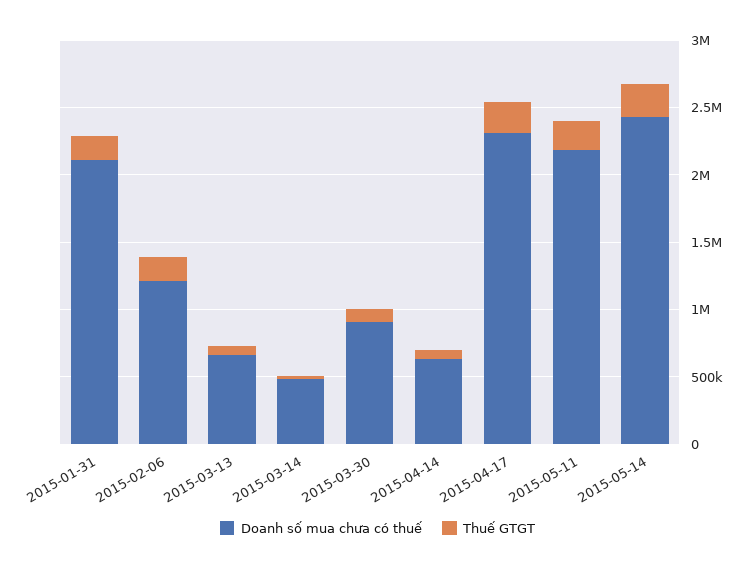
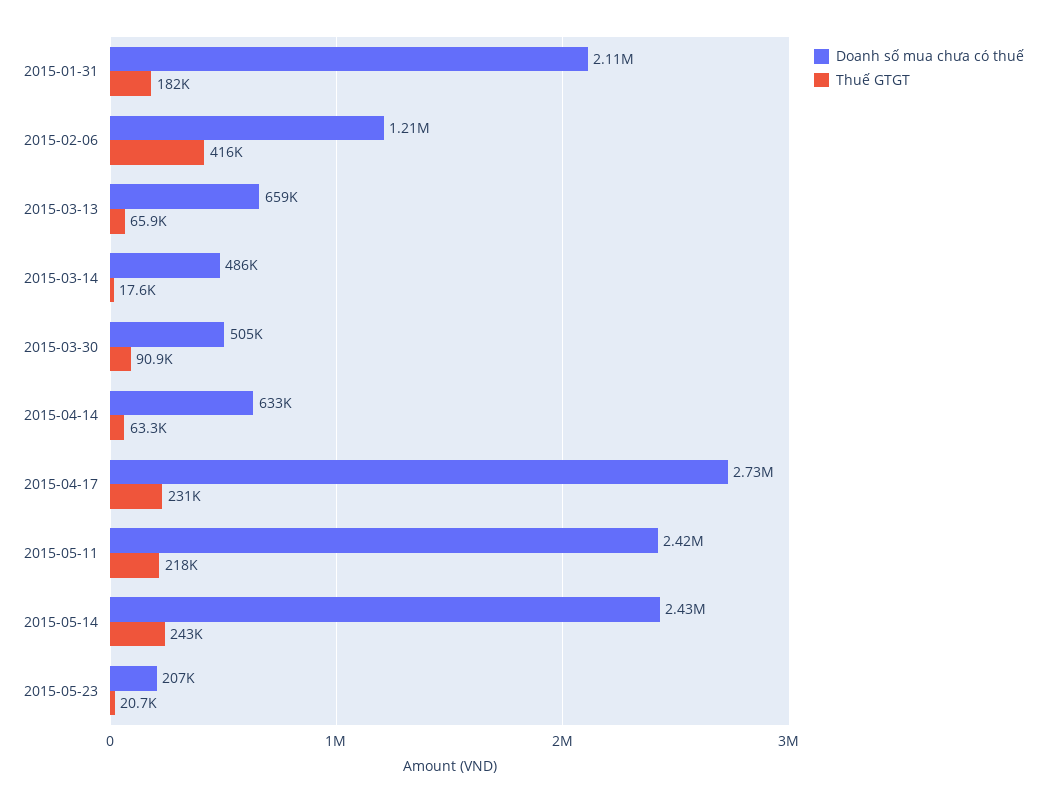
Thuế GTGT, 2015-02-06: 200000 -> 416000
Doanh số mua chưa có thuế, 2015-03-30: 900000 -> 505000
Doanh số mua chưa có thuế, 2015-04-17: 2300000 -> 2730000
Doanh số mua chưa có thuế, 2015-05-11: 2200000 -> 2420000
Doanh số mua chưa có thuế, 2015-05-23: none -> 207000
Thuế GTGT, 2015-05-23: none -> 20700

